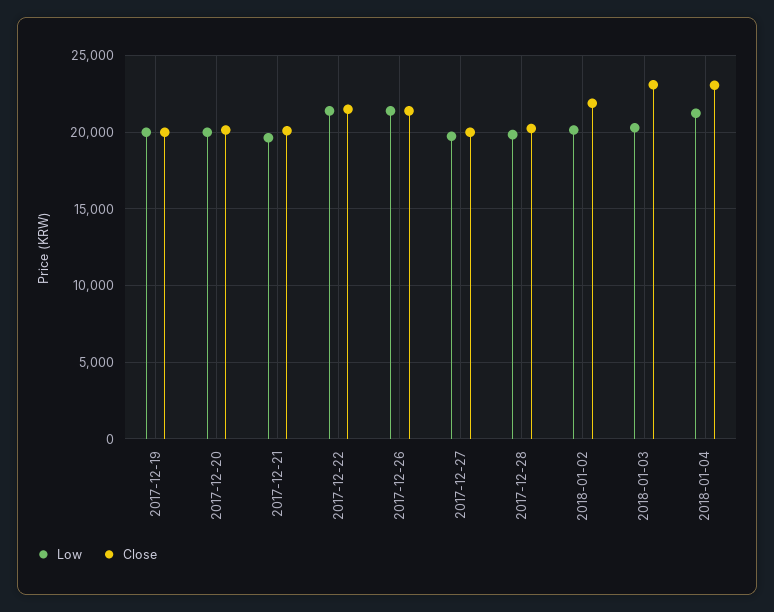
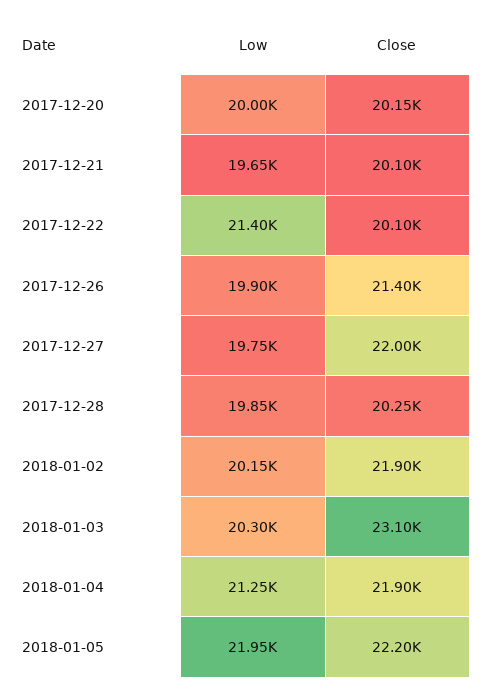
Low, 2017-12-19: 20000 -> none
Close, 2017-12-19: 20000 -> none
Close, 2017-12-22: 21500 -> 20100
Low, 2017-12-26: 21500 -> 19900
Close, 2017-12-27: 20000 -> 22000
Close, 2018-01-04: 23000 -> 21900
Low, 2018-01-05: none -> 21950
Close, 2018-01-05: none -> 22200

